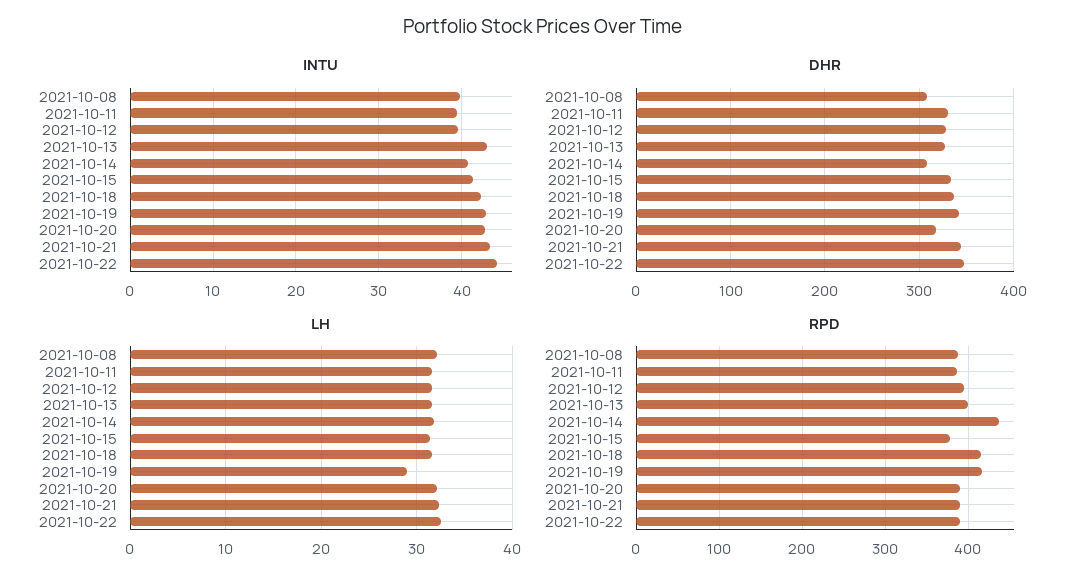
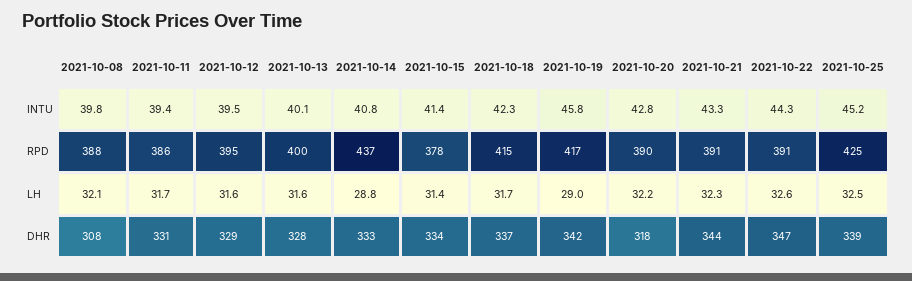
INTU, 2021-10-13: 43 -> 40.1
INTU, 2021-10-19: 43 -> 45.8
DHR, 2021-10-14: 310 -> 333
LH, 2021-10-14: 32 -> 28.8
INTU, 2021-10-25: none -> 45.2
RPD, 2021-10-25: none -> 425
LH, 2021-10-25: none -> 32.5
DHR, 2021-10-25: none -> 339

